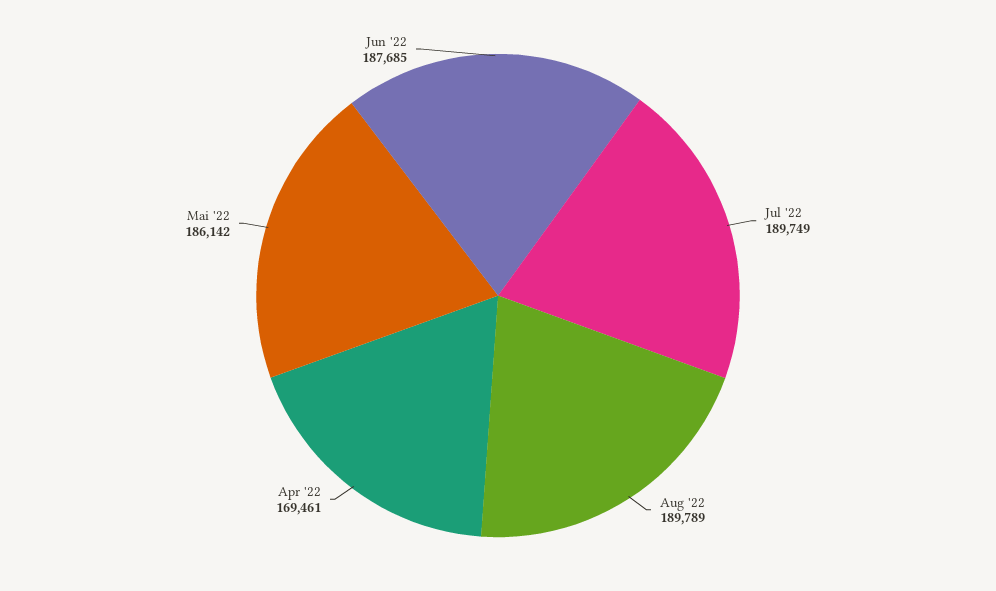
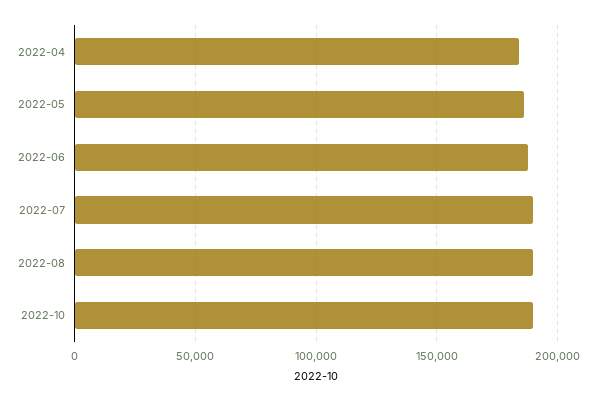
Apr '22: 169461 -> 185000
2022-10: none -> 190000

